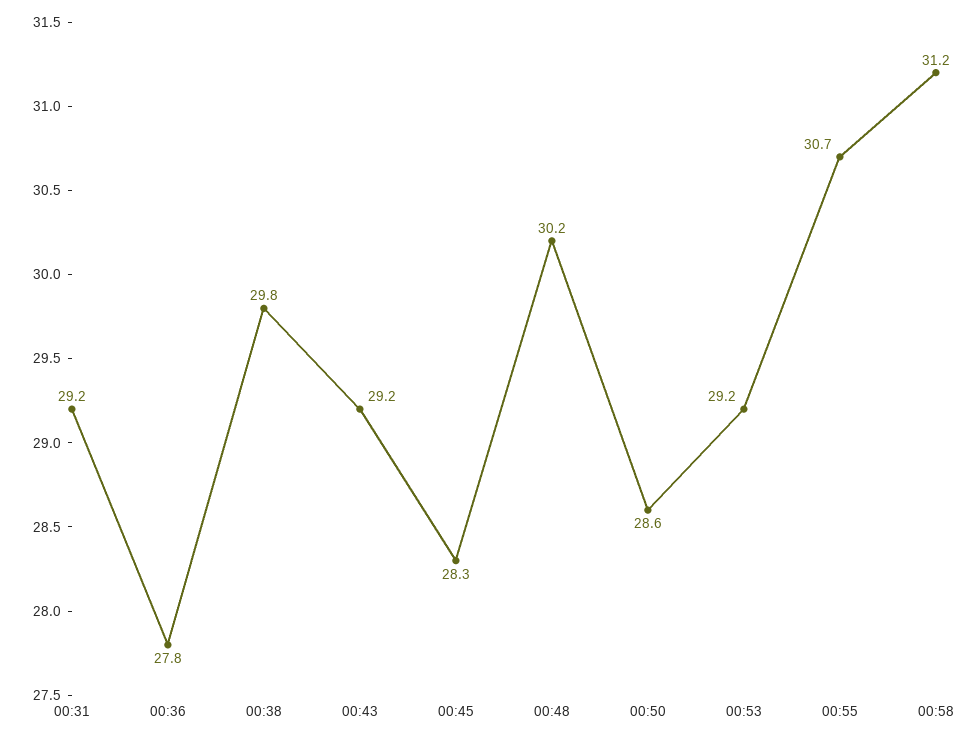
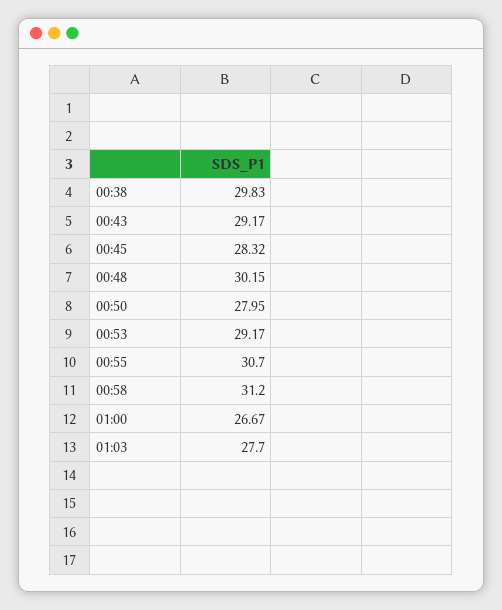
00:31: 29.2 -> none
00:36: 27.8 -> none
00:50: 28.6 -> 27.95
01:00: none -> 26.67
01:03: none -> 27.7

